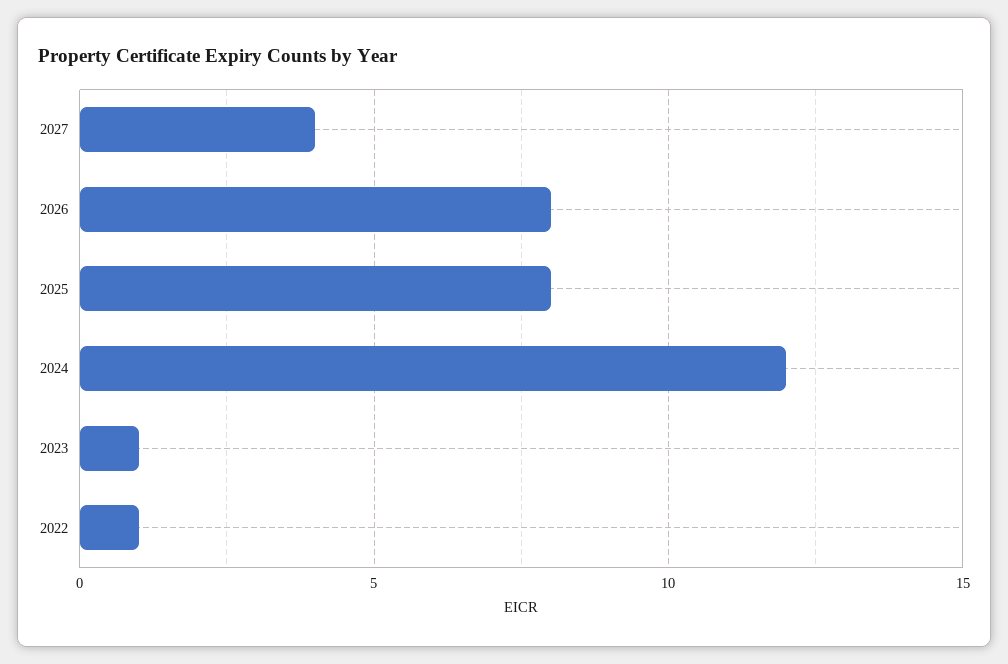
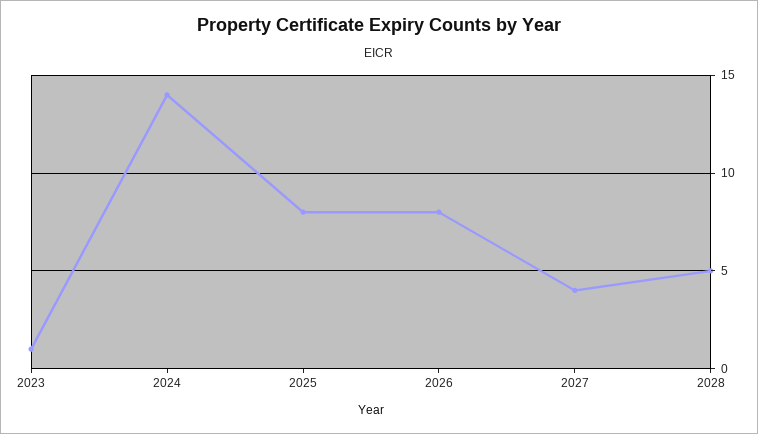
2024: 12 -> 14
2022: 1 -> none
2028: none -> 5

